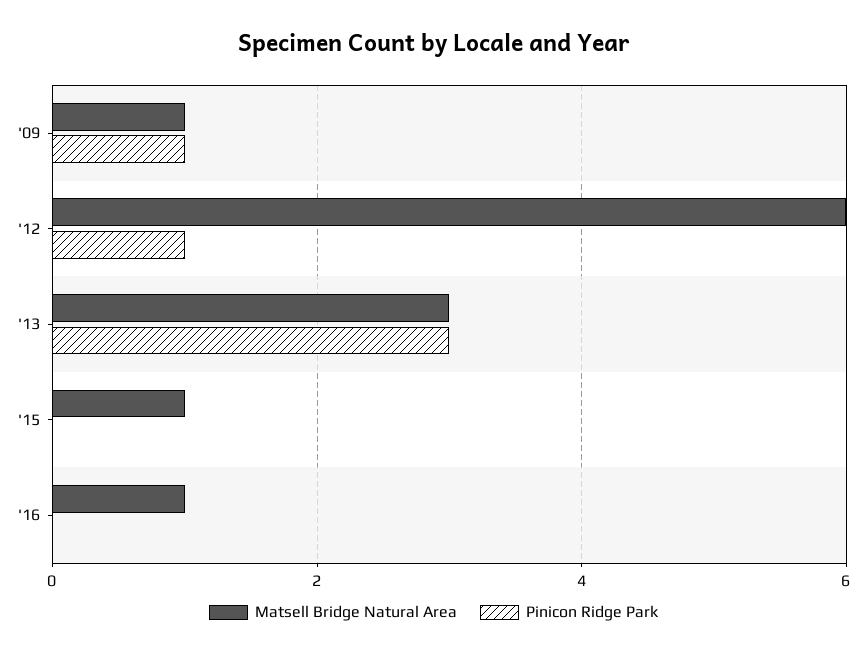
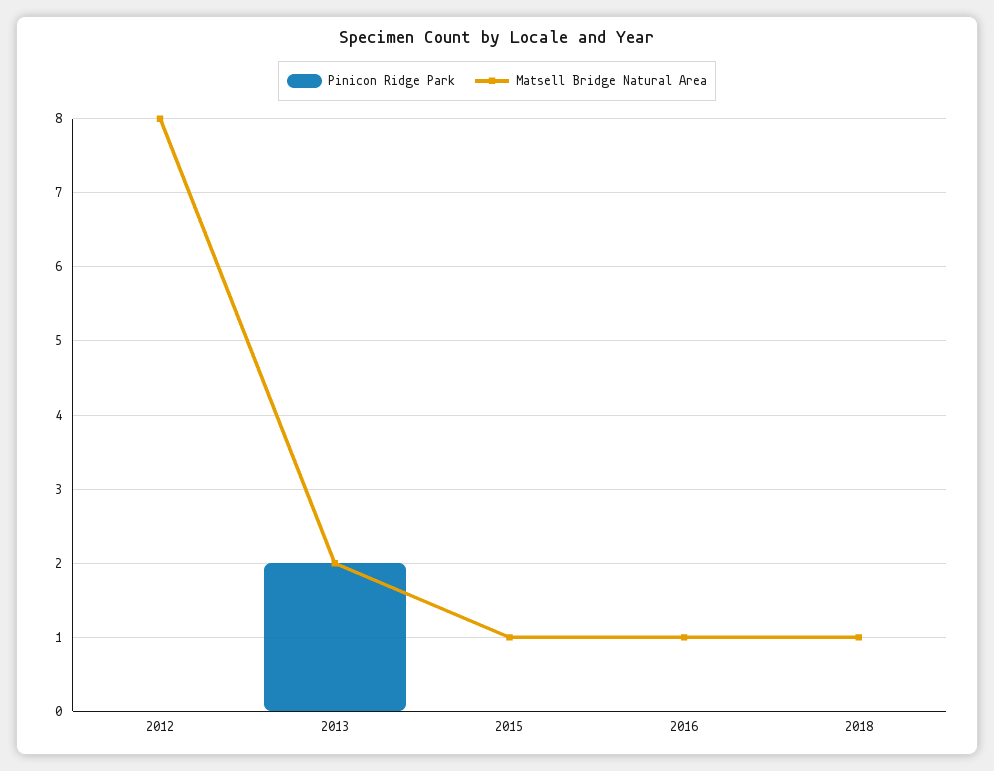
Matsell Bridge Natural Area, '09: 1 -> none
Pinicon Ridge Park, '09: 1 -> none
Matsell Bridge Natural Area, '12: 6 -> 8
Pinicon Ridge Park, '12: 1 -> 0
Matsell Bridge Natural Area, '13: 3 -> 2
Pinicon Ridge Park, '13: 3 -> 2
Pinicon Ridge Park, 2018: none -> 0
Matsell Bridge Natural Area, 2018: none -> 1

